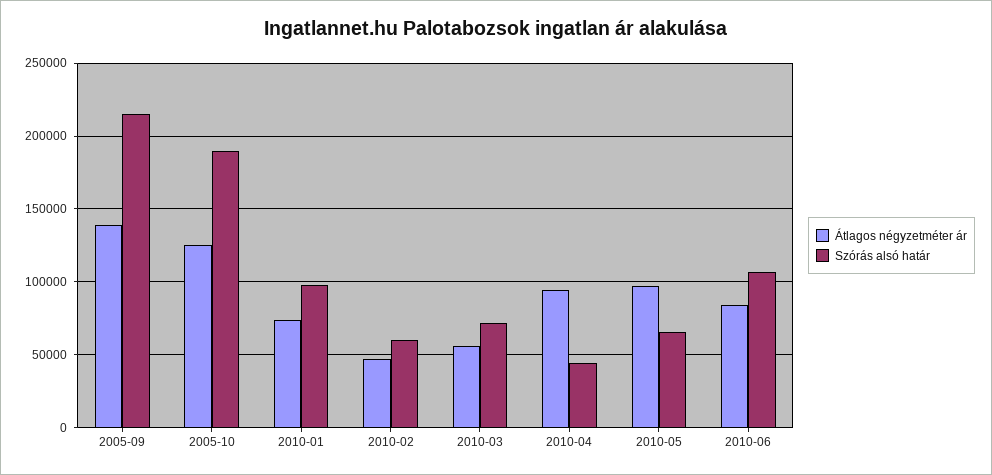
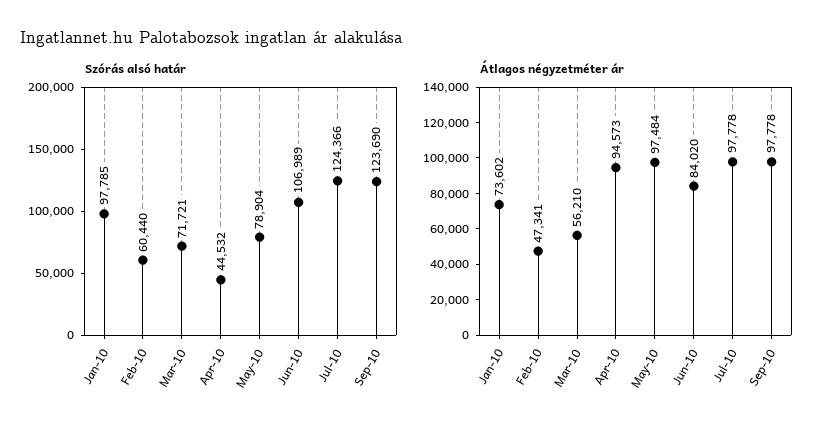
Átlagos négyzetméter ár, 2005-09: 140000 -> none
Szórás alsó határ, 2005-09: 215000 -> none
Átlagos négyzetméter ár, 2005-10: 125000 -> none
Szórás alsó határ, 2005-10: 190000 -> none
Szórás alsó határ, 2010-05: 65000 -> 78904
Szórás alsó határ, Jul-10: none -> 124366
Szórás alsó határ, Sep-10: none -> 123690
Átlagos négyzetméter ár, Jul-10: none -> 97778
Átlagos négyzetméter ár, Sep-10: none -> 97778

